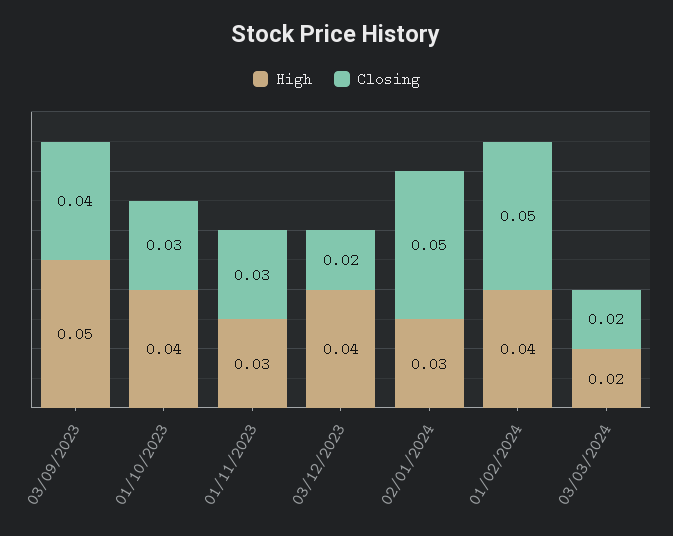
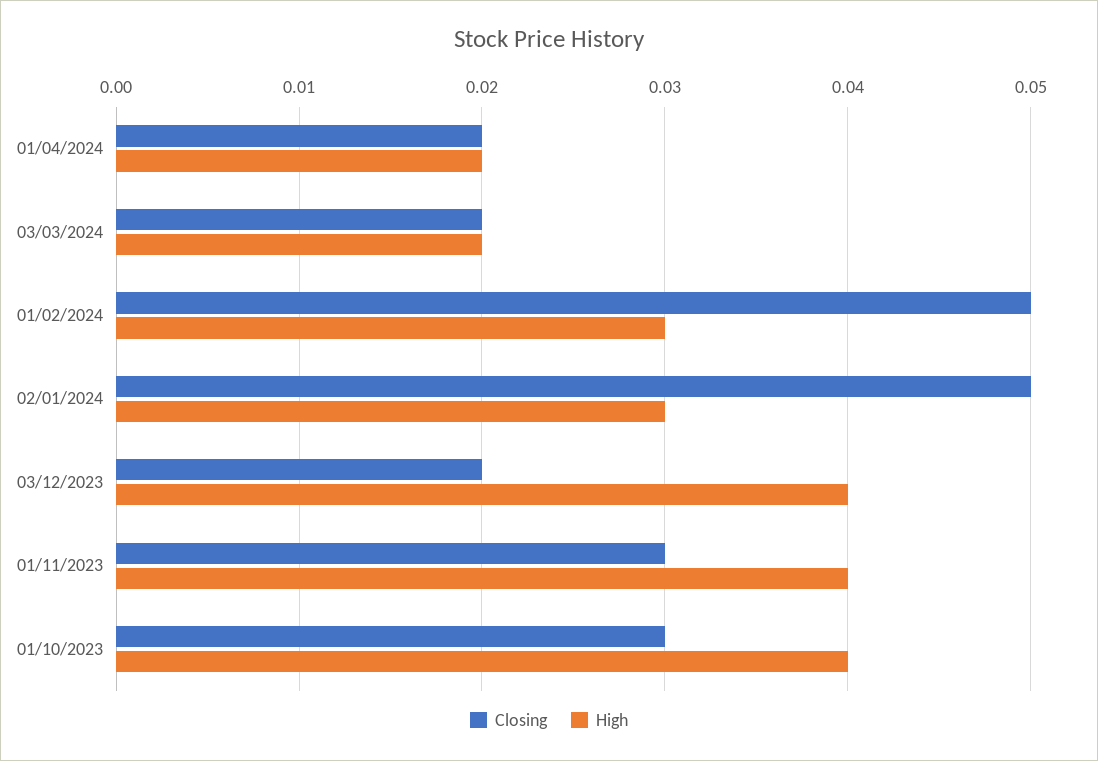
High, 03/09/2023: 0.05 -> none
Closing, 03/09/2023: 0.04 -> none
High, 01/11/2023: 0.03 -> 0.04
High, 01/02/2024: 0.04 -> 0.03
Closing, 01/04/2024: none -> 0.02
High, 01/04/2024: none -> 0.02

